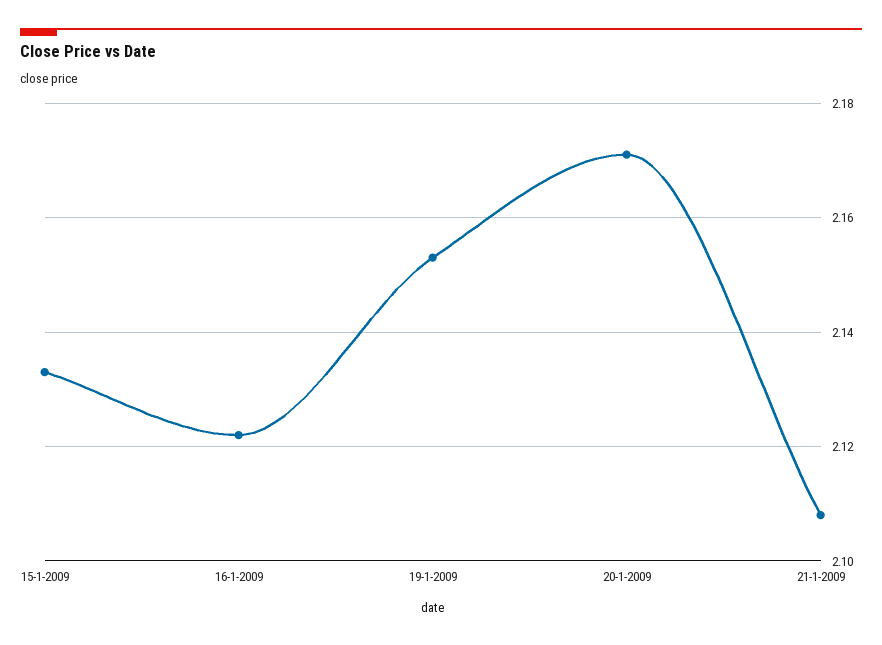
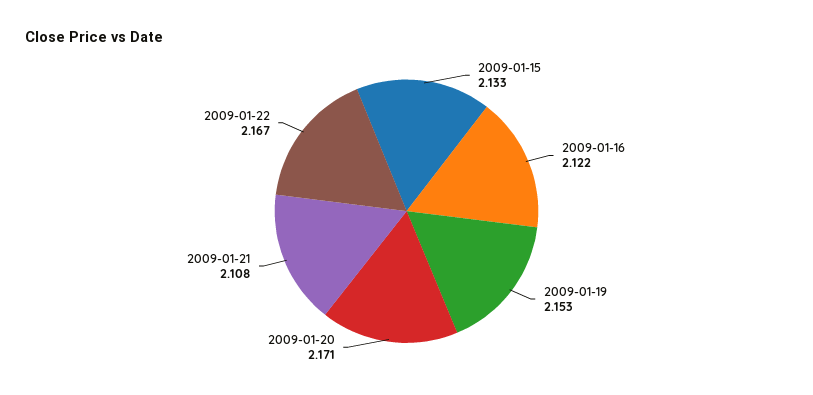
2009-01-22: none -> 2.167

